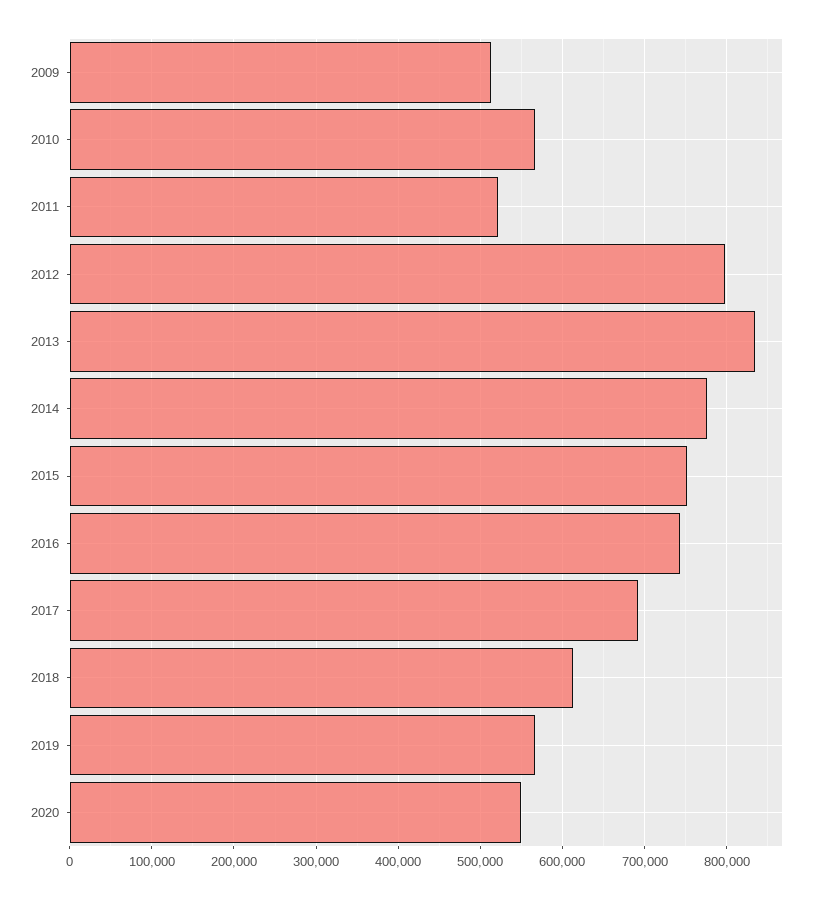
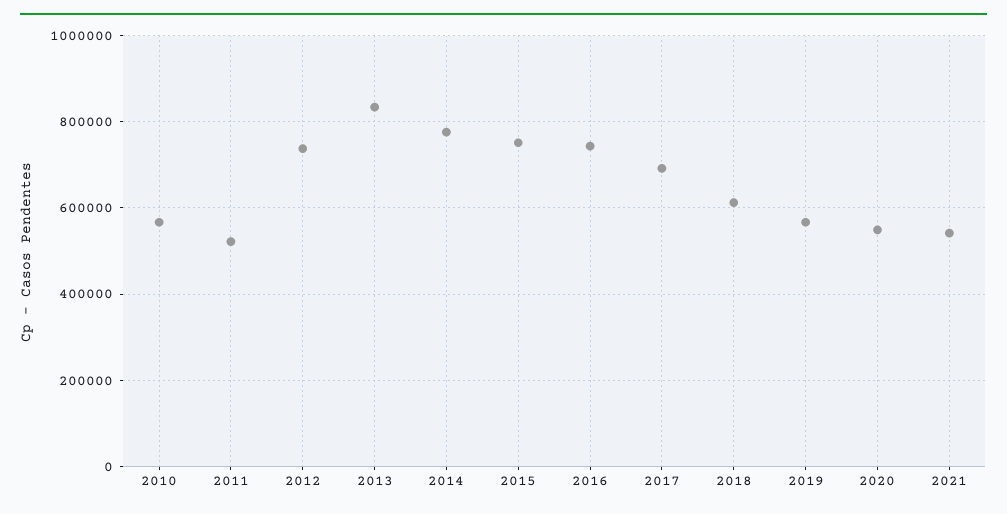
2009: 510000 -> none
2012: 800000 -> 740000
2021: none -> 540000

